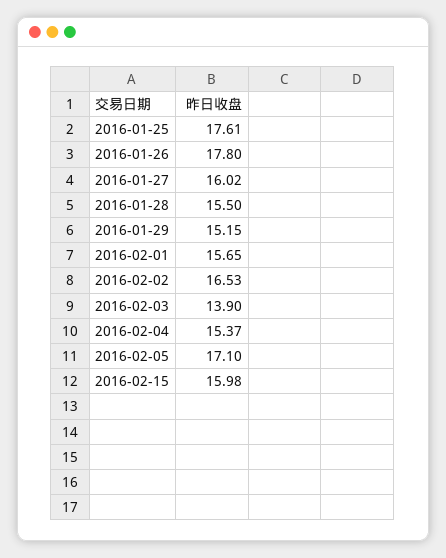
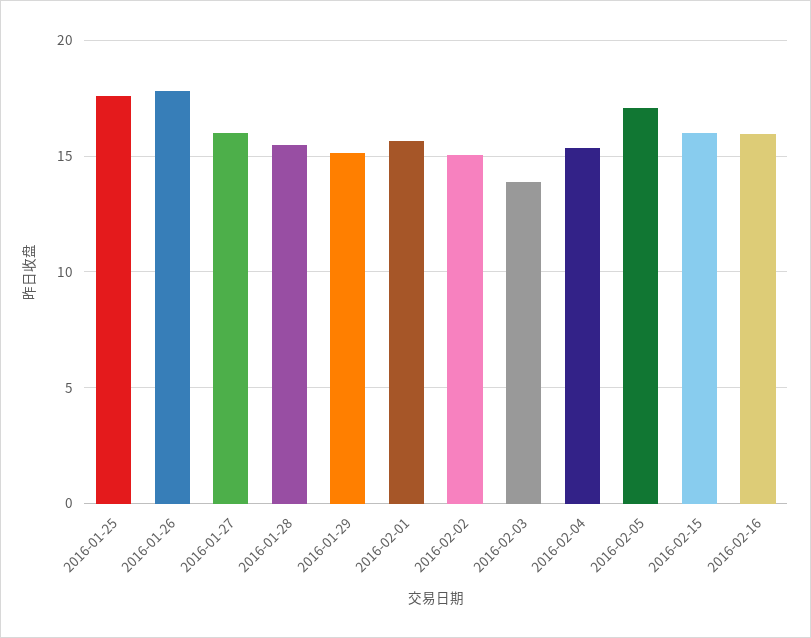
2016-02-02: 16.53 -> 15
2016-02-16: none -> 16

